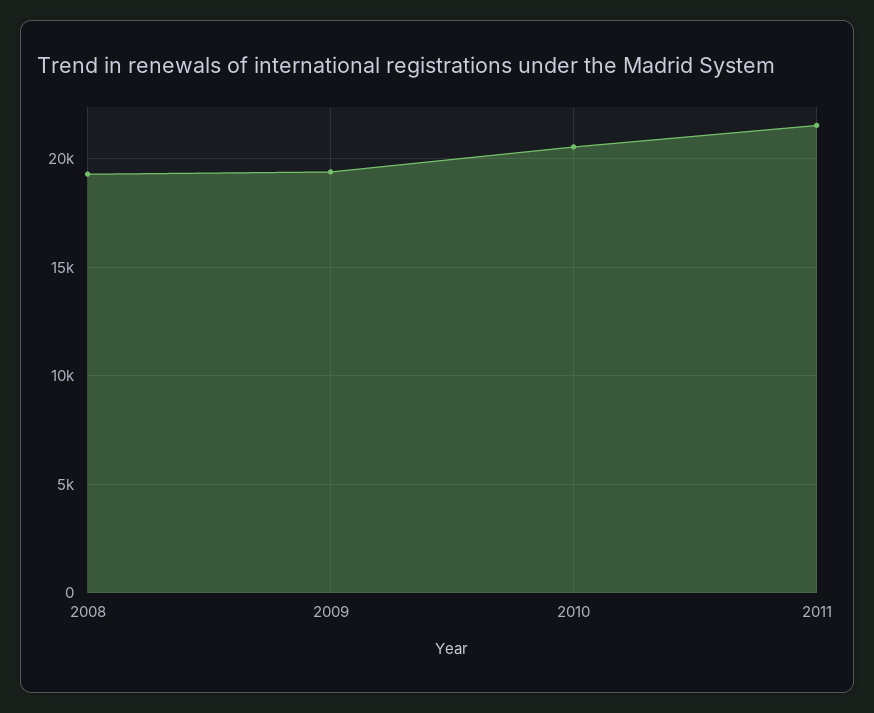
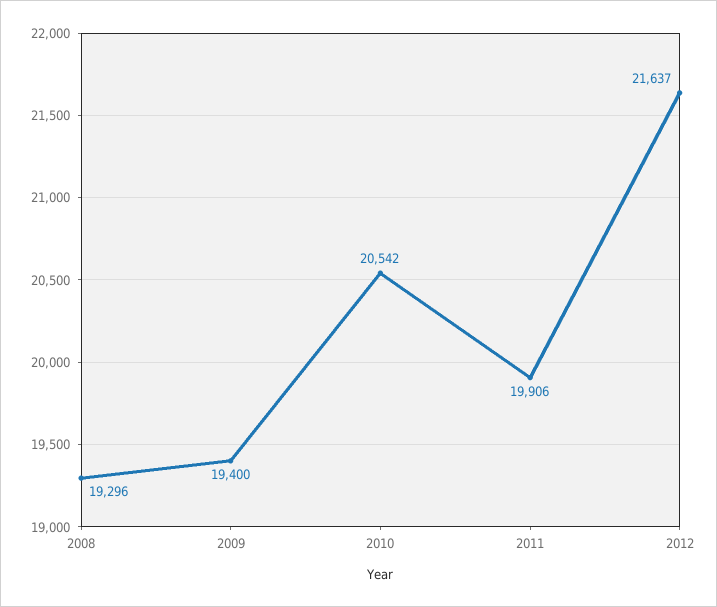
2011: 21500 -> 19906
2012: none -> 21637

